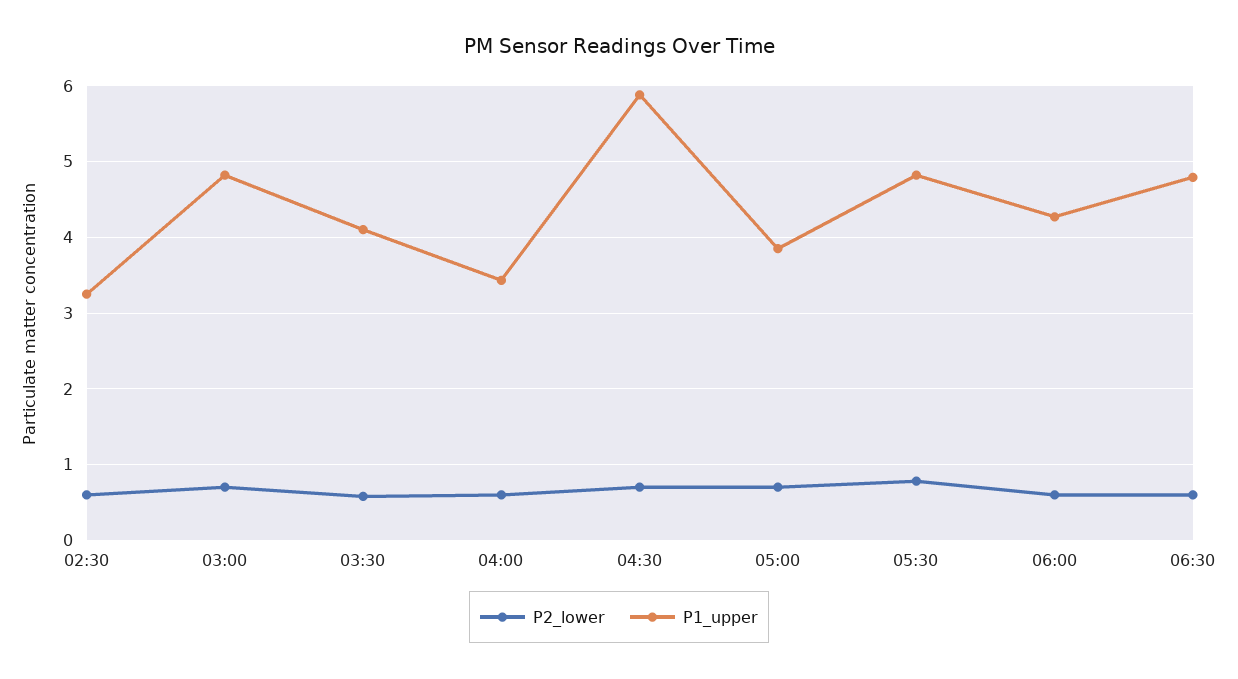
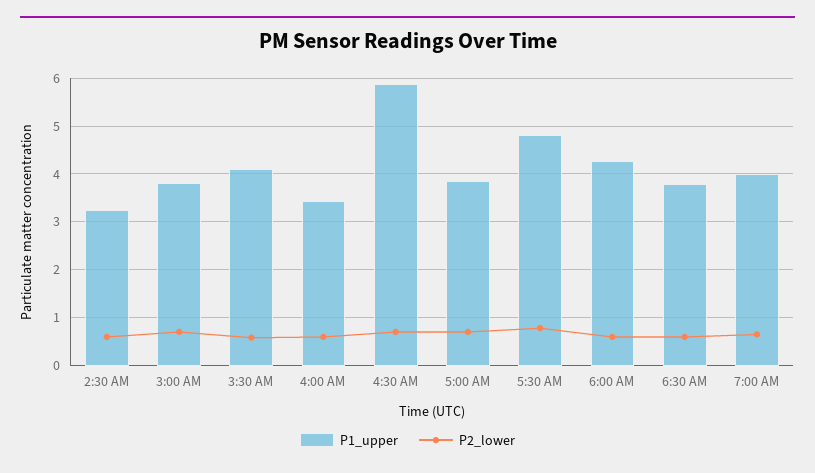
P1_upper, 03:00: 4.8 -> 3.8
P1_upper, 06:30: 4.8 -> 3.8
P1_upper, 7:00 AM: none -> 4
P2_lower, 7:00 AM: none -> 0.6

